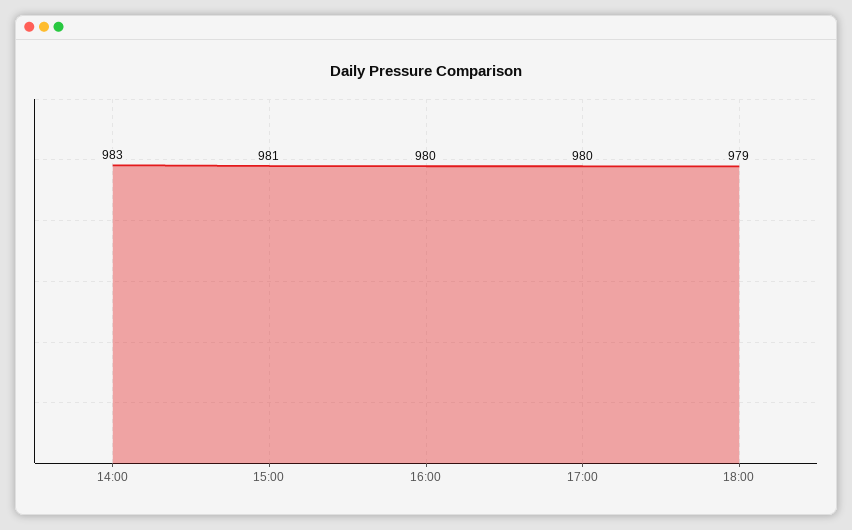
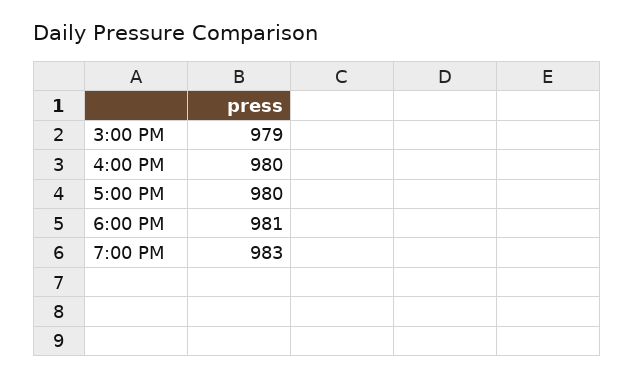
14:00: 983 -> none
15:00: 981 -> 979
18:00: 979 -> 981
7:00 PM: none -> 983

